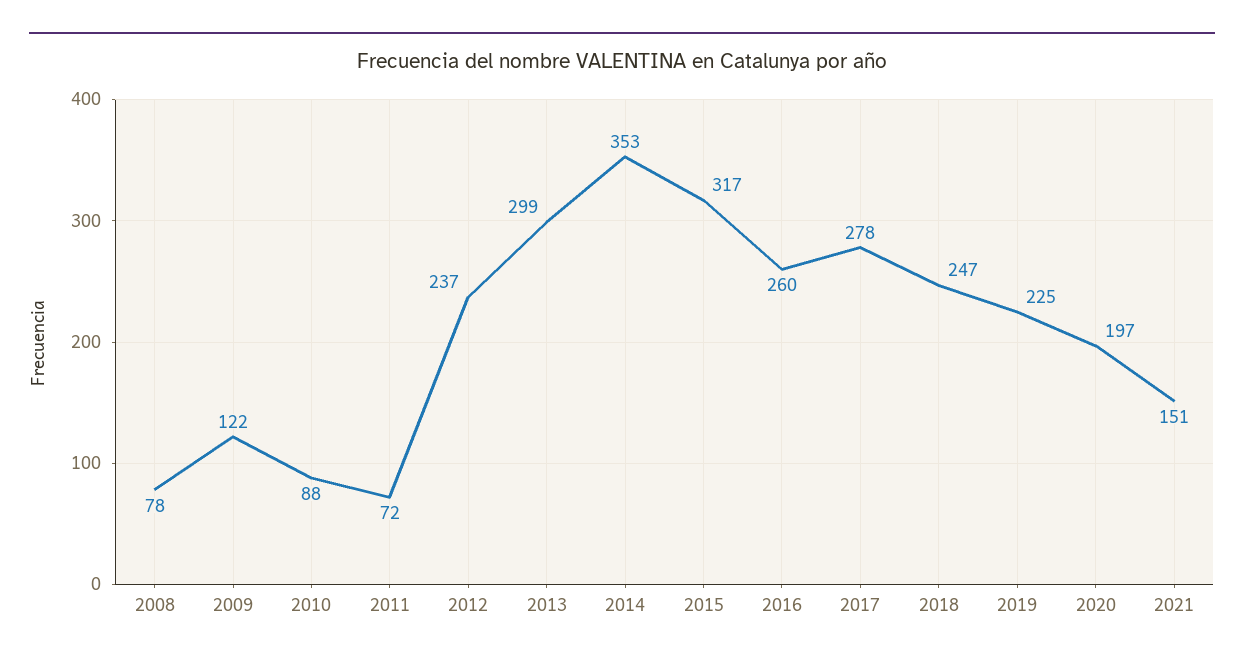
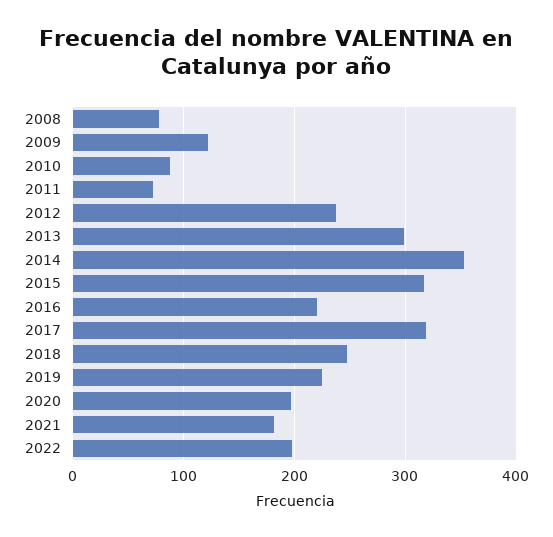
2016: 260 -> 220
2017: 278 -> 320
2021: 151 -> 180
2022: none -> 200

